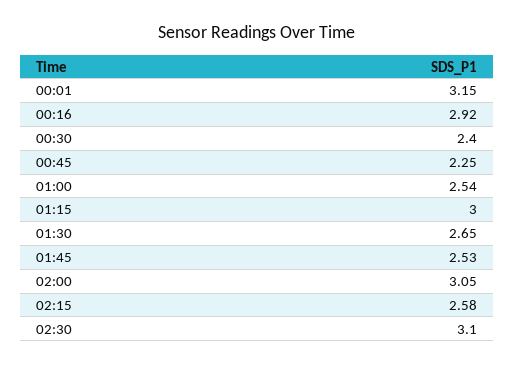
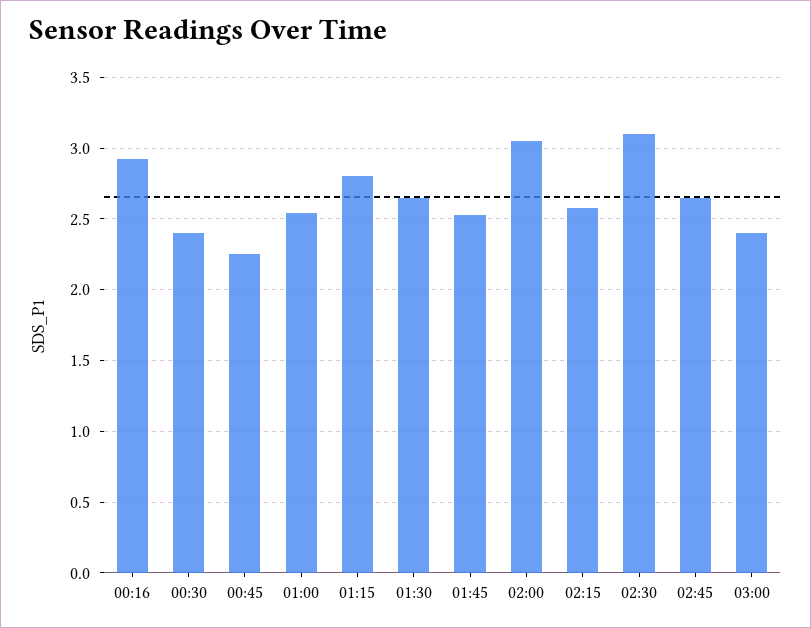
00:01: 3.15 -> none
01:15: 3 -> 2.8
02:45: none -> 2.65
03:00: none -> 2.4

